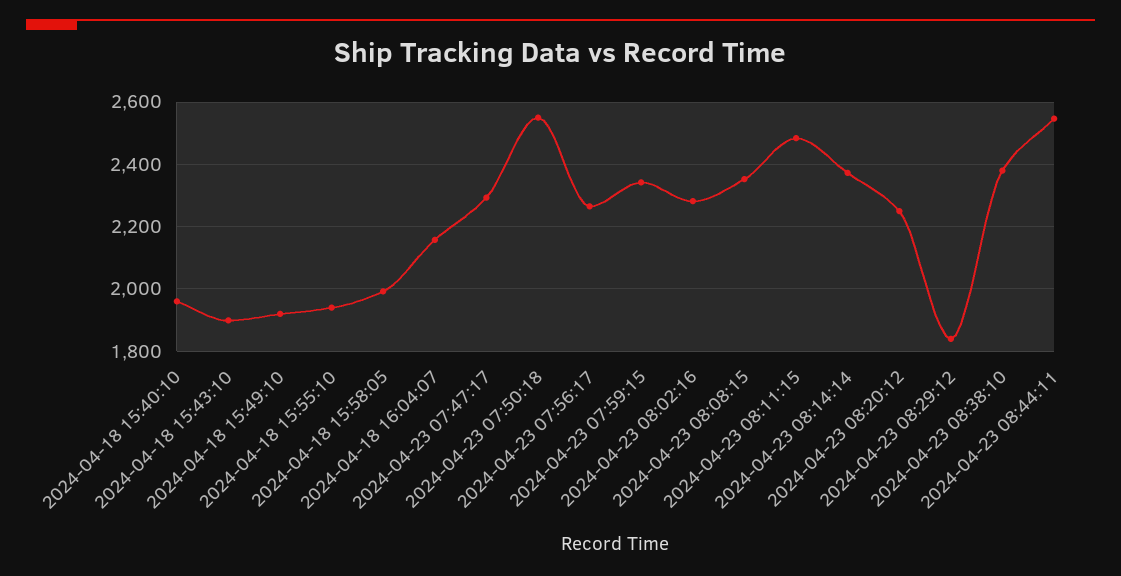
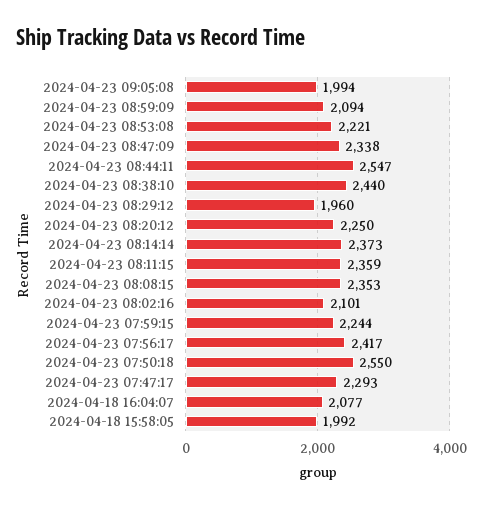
2024-04-18 15:40:10: 1960 -> none
2024-04-18 15:43:10: 1900 -> none
2024-04-18 15:49:10: 1920 -> none
2024-04-18 15:55:10: 1940 -> none
2024-04-18 16:04:07: 2160 -> 2077
2024-04-23 07:56:17: 2260 -> 2417
2024-04-23 07:59:15: 2340 -> 2244
2024-04-23 08:02:16: 2280 -> 2101
2024-04-23 08:11:15: 2480 -> 2359
2024-04-23 08:29:12: 1840 -> 1960
2024-04-23 08:38:10: 2380 -> 2440
2024-04-23 09:05:08: none -> 1994
2024-04-23 08:59:09: none -> 2094
2024-04-23 08:53:08: none -> 2221
2024-04-23 08:47:09: none -> 2338

